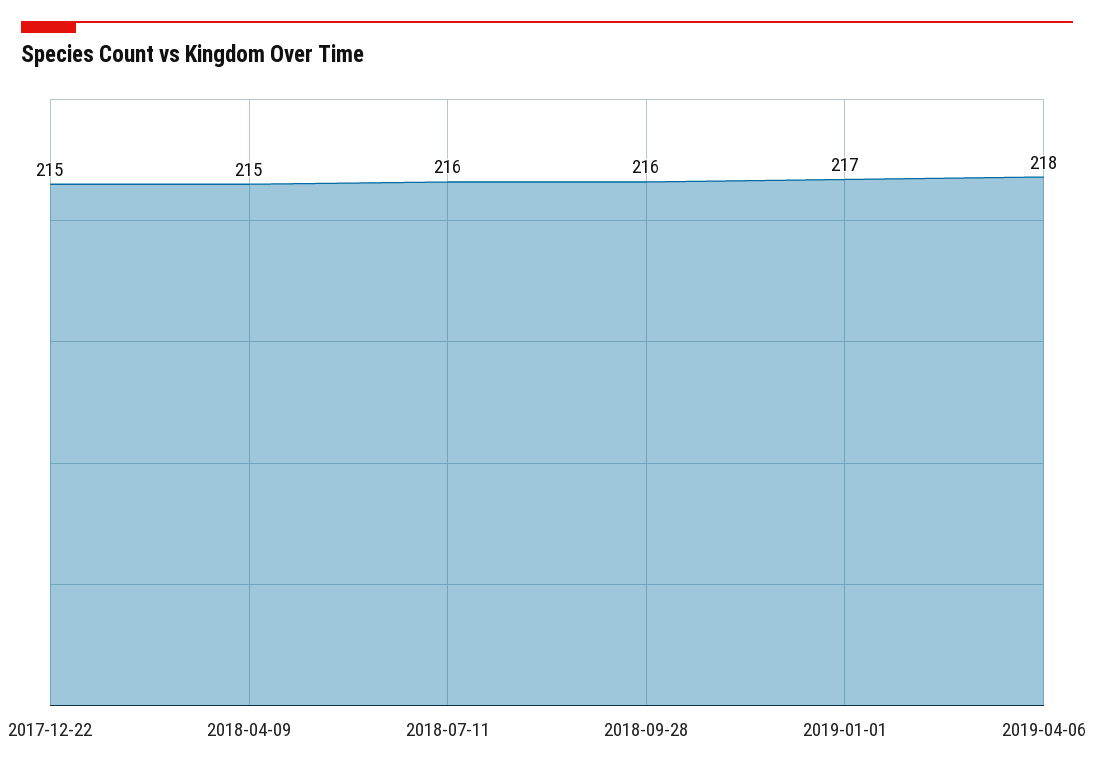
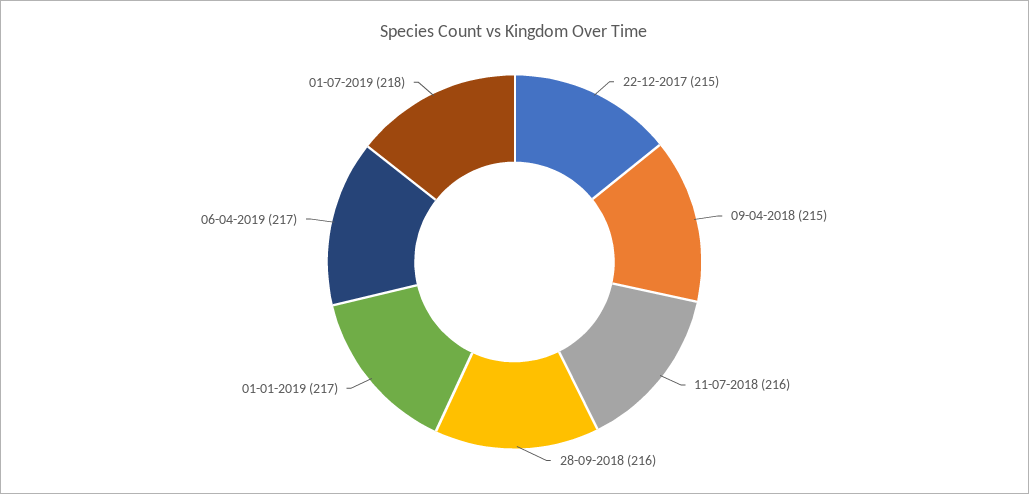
2019-04-06: 218 -> 217
01-07-2019: none -> 218

